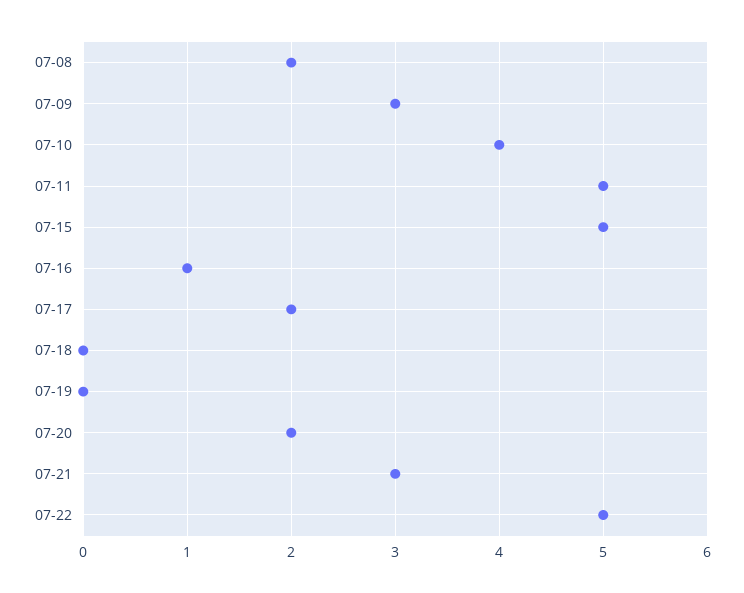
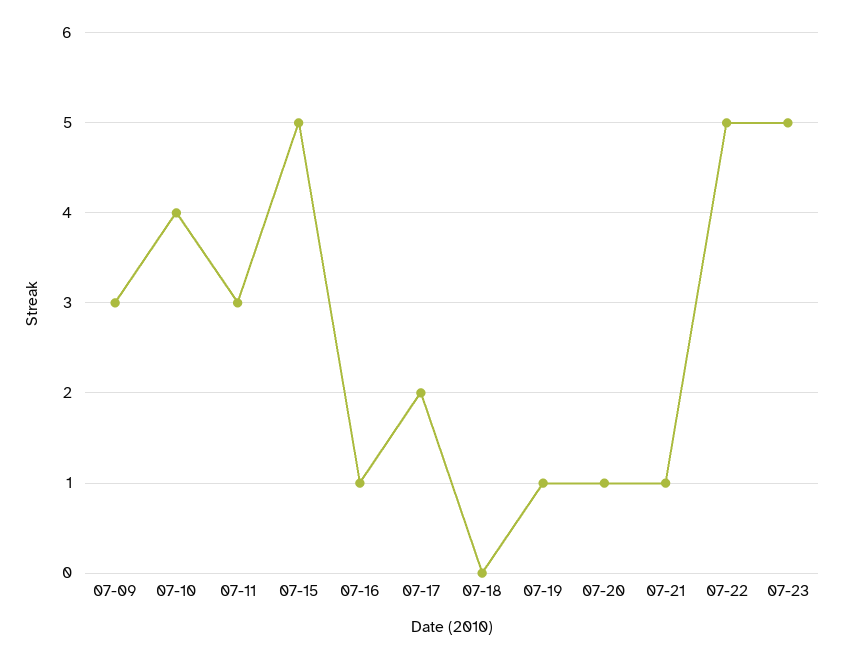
07-08: 2 -> none
07-11: 5 -> 3
07-19: 0 -> 1
07-20: 2 -> 1
07-21: 3 -> 1
07-23: none -> 5

